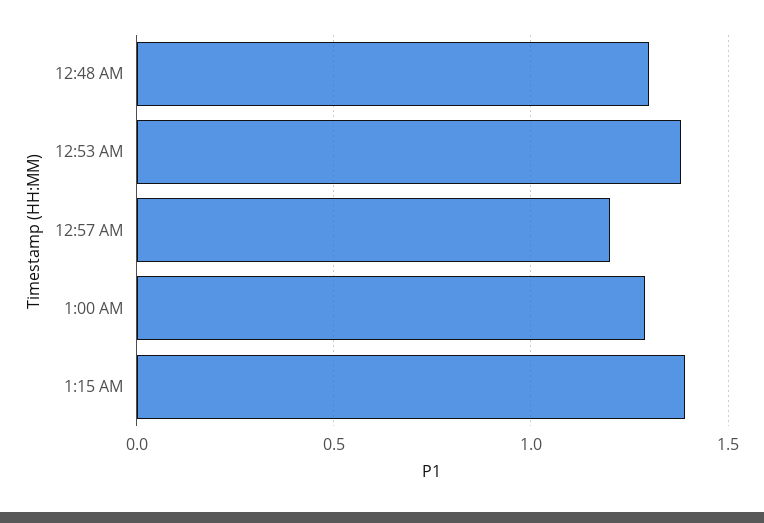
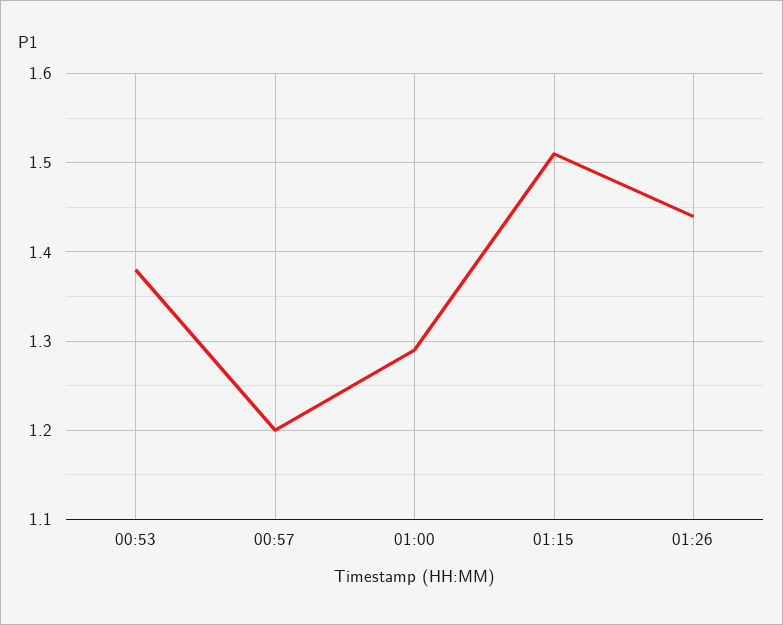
12:48 AM: 1.3 -> none
1:15 AM: 1.4 -> 1.51
01:26: none -> 1.44

